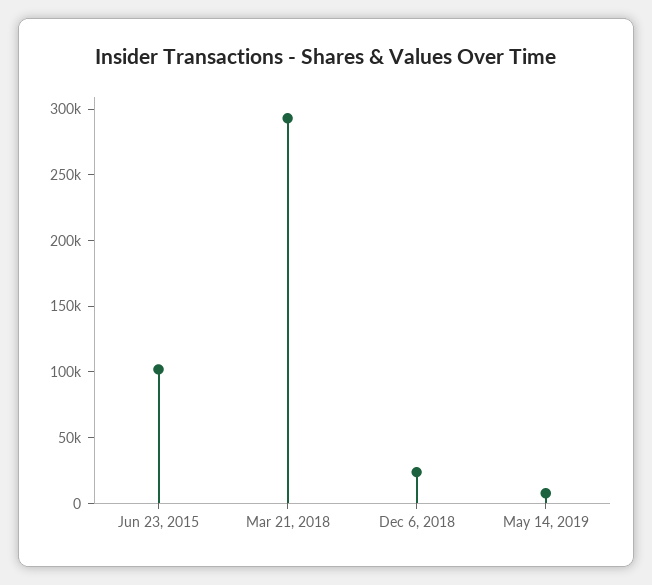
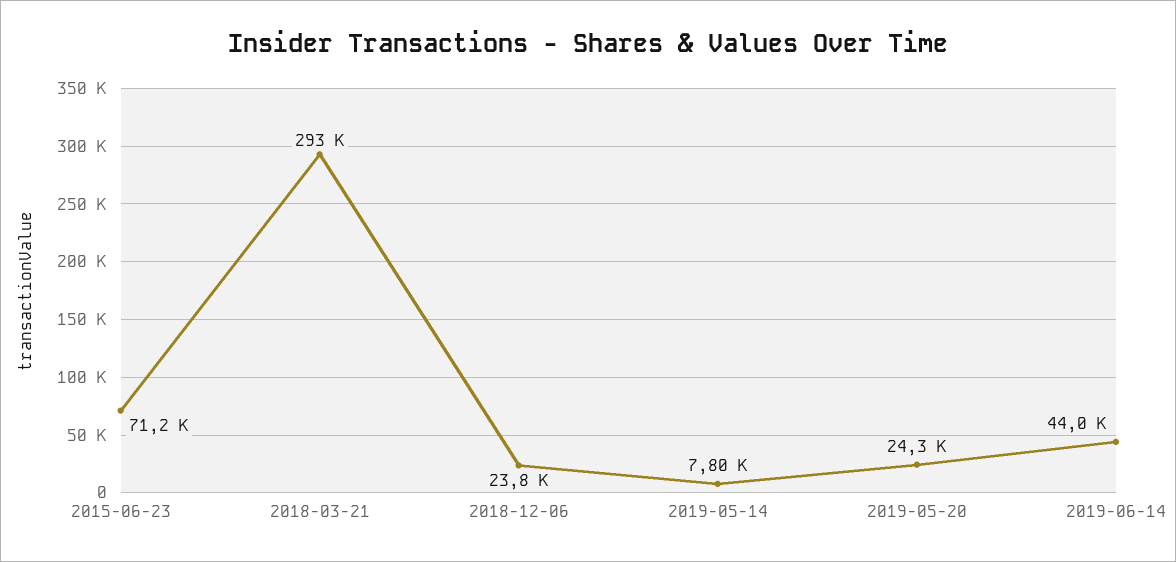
Jun 23, 2015: 100000 -> 71200
2019-05-20: none -> 24300
2019-06-14: none -> 44000

